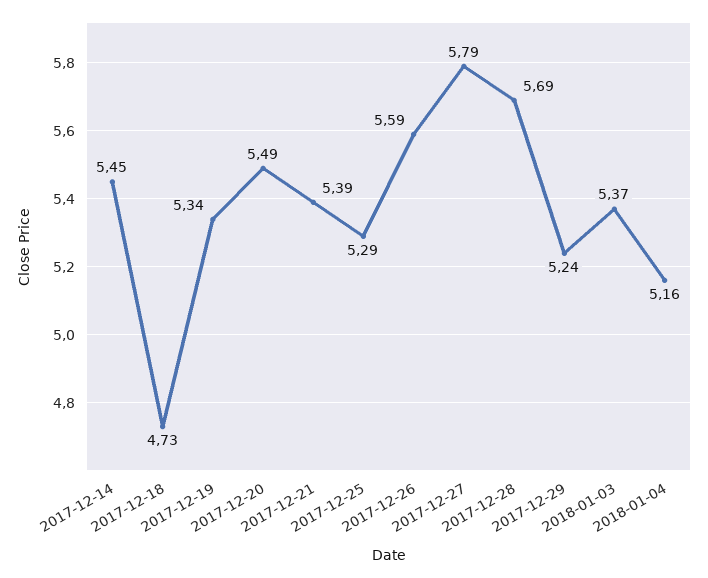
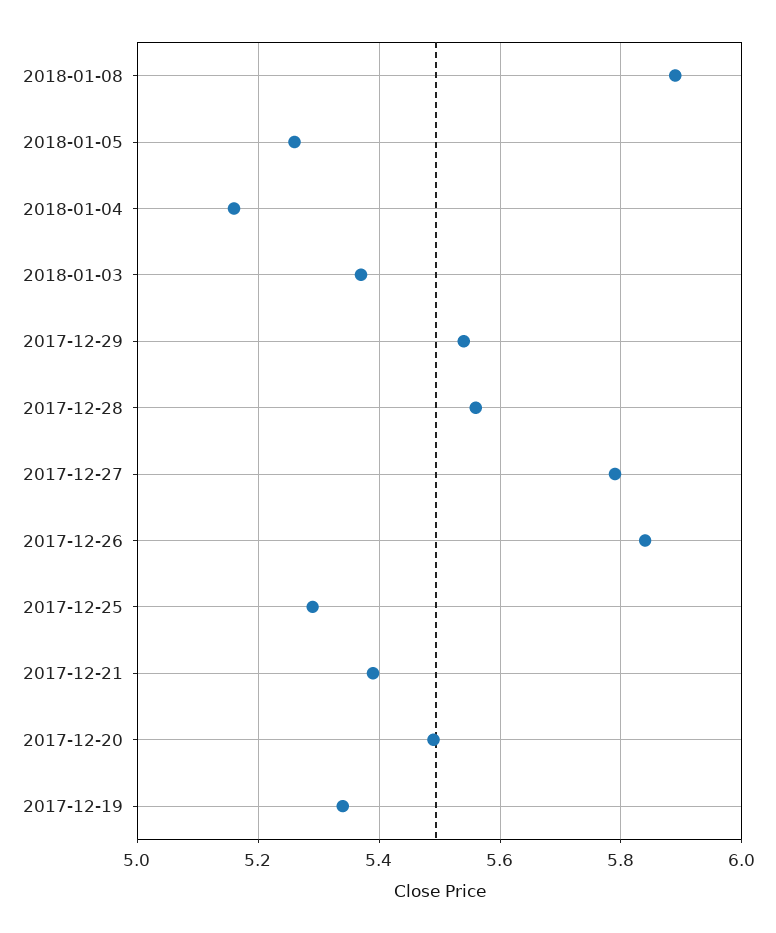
2017-12-14: 5.45 -> none
2017-12-18: 4.73 -> none
2017-12-26: 5.59 -> 5.85
2017-12-28: 5.69 -> 5.55
2017-12-29: 5.24 -> 5.55
2018-01-08: none -> 5.9
2018-01-05: none -> 5.25

